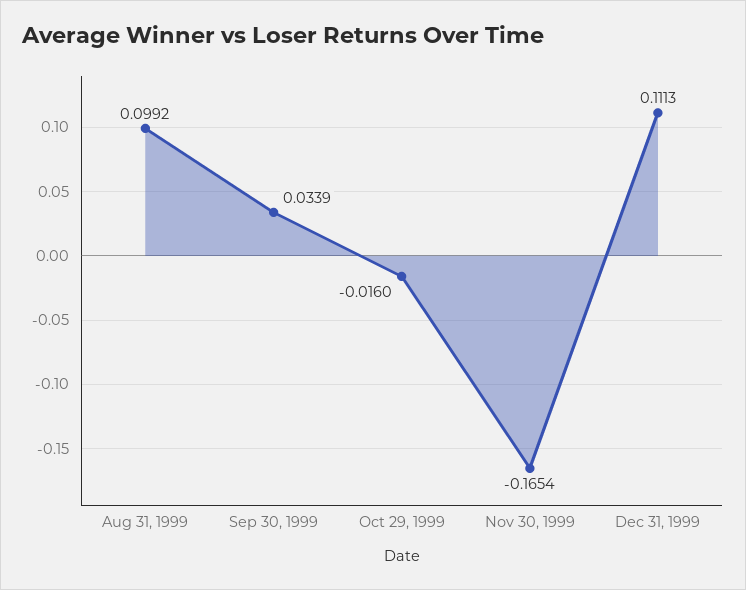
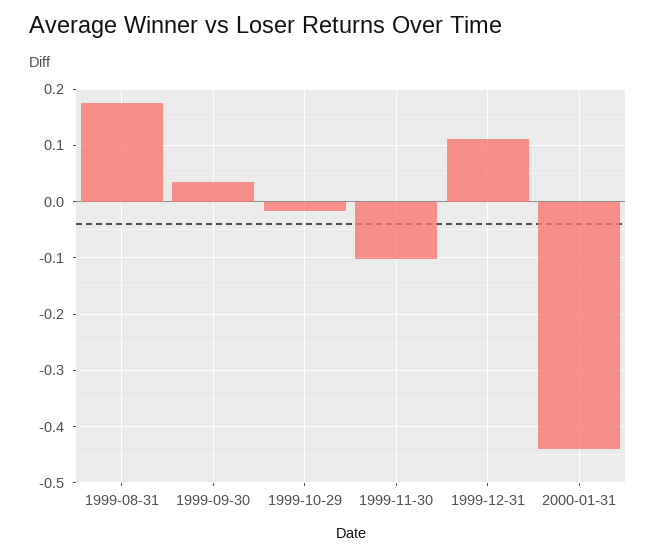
Aug 31, 1999: 0.0992 -> 0.18
Nov 30, 1999: -0.1654 -> -0.1
2000-01-31: none -> -0.44

